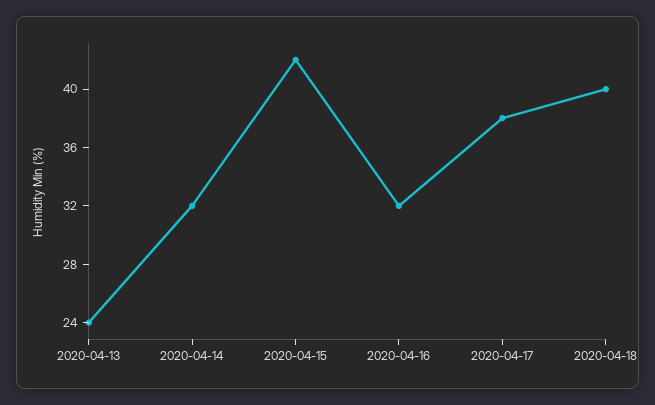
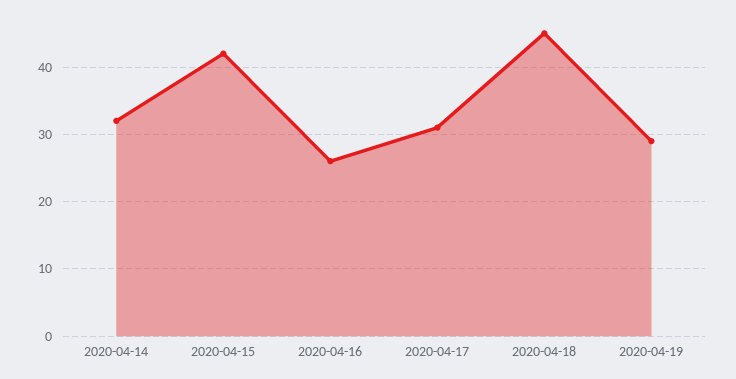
2020-04-13: 24 -> none
2020-04-16: 32 -> 26
2020-04-17: 38 -> 31
2020-04-18: 40 -> 45
2020-04-19: none -> 29

